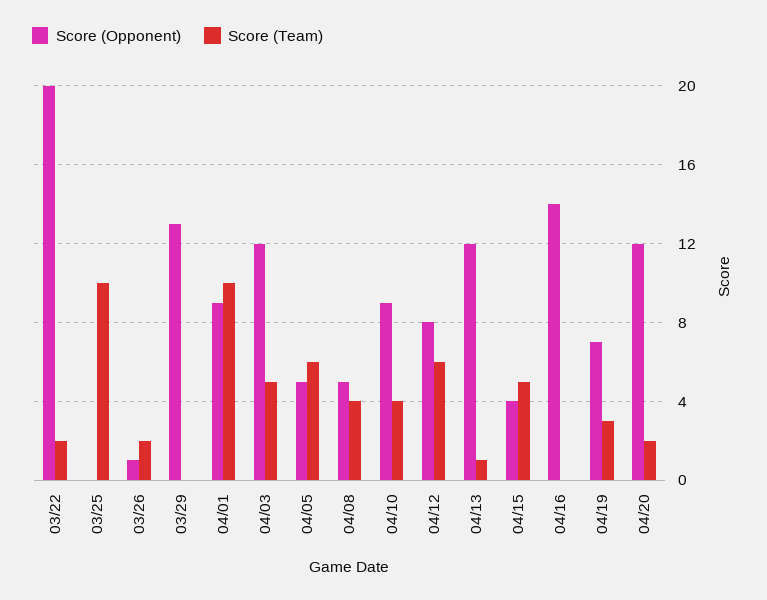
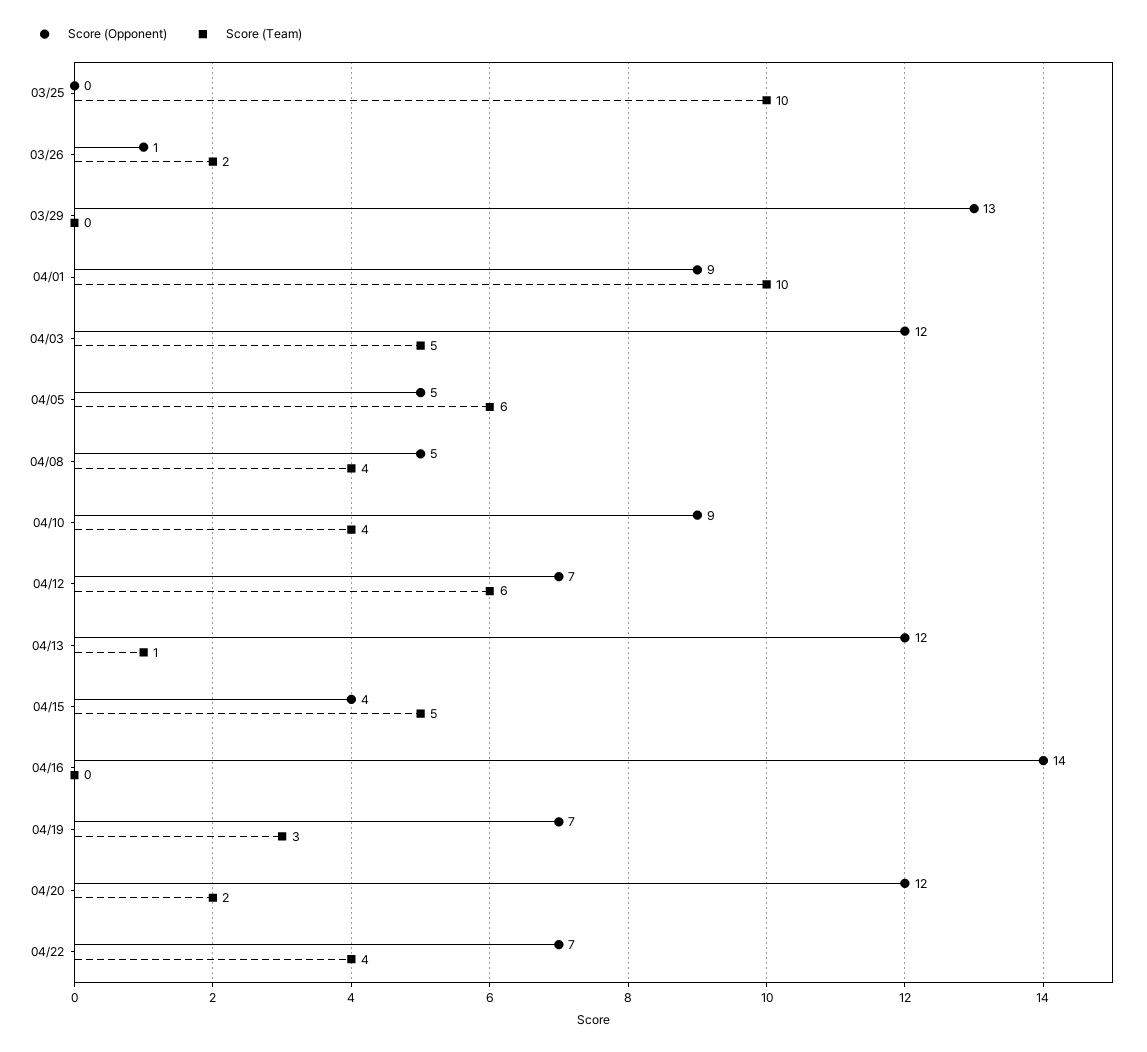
Score (Opponent), 03/22: 20 -> none
Score (Team), 03/22: 2 -> none
Score (Opponent), 04/12: 8 -> 7
Score (Opponent), 04/22: none -> 7
Score (Team), 04/22: none -> 4

